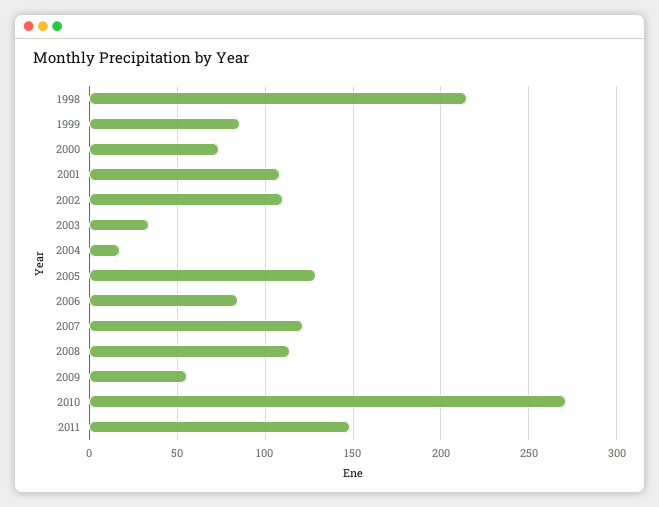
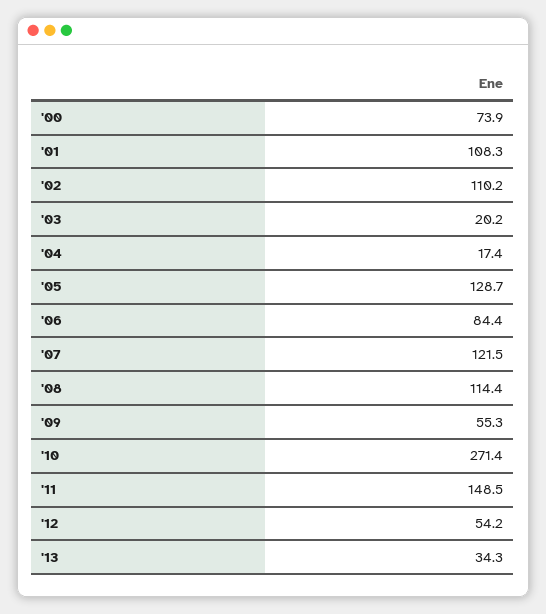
1998: 215 -> none
1999: 85 -> none
2003: 35 -> 20.2
'12: none -> 54.2
'13: none -> 34.3

